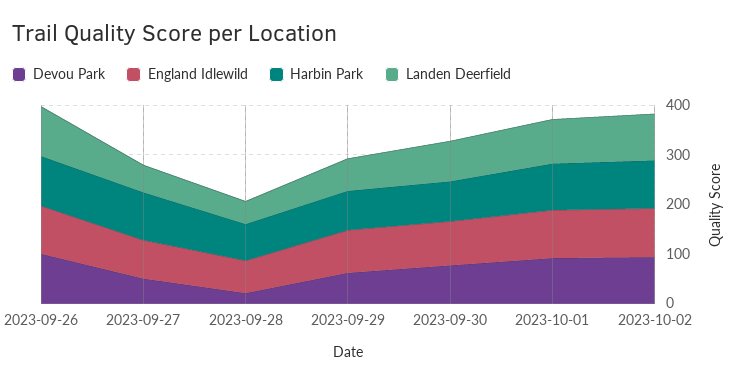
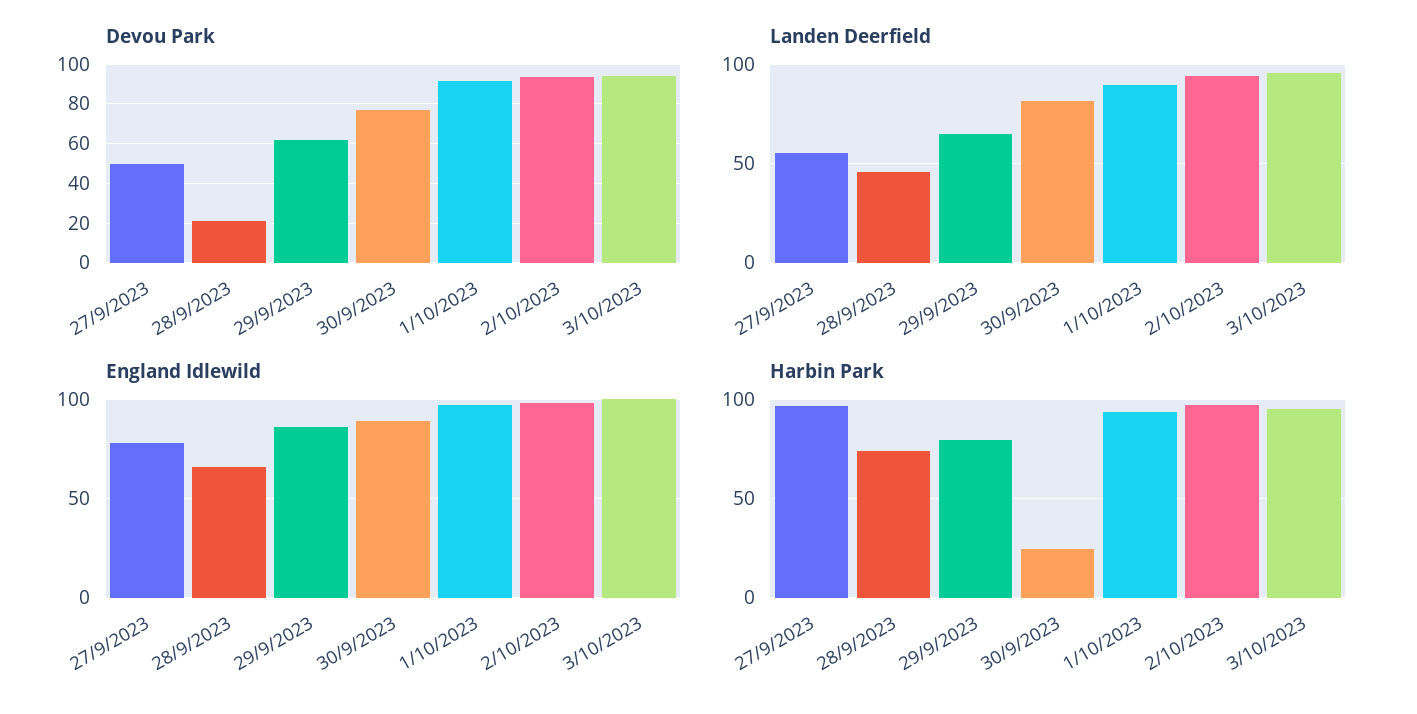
Devou Park, 2023-09-26: 100 -> none
England Idlewild, 2023-09-26: 100 -> none
Harbin Park, 2023-09-26: 100 -> none
Landen Deerfield, 2023-09-26: 100 -> none
Harbin Park, 2023-09-30: 80 -> 25
Devou Park, 3/10/2023: none -> 95
Landen Deerfield, 3/10/2023: none -> 95
England Idlewild, 3/10/2023: none -> 100
Harbin Park, 3/10/2023: none -> 95

